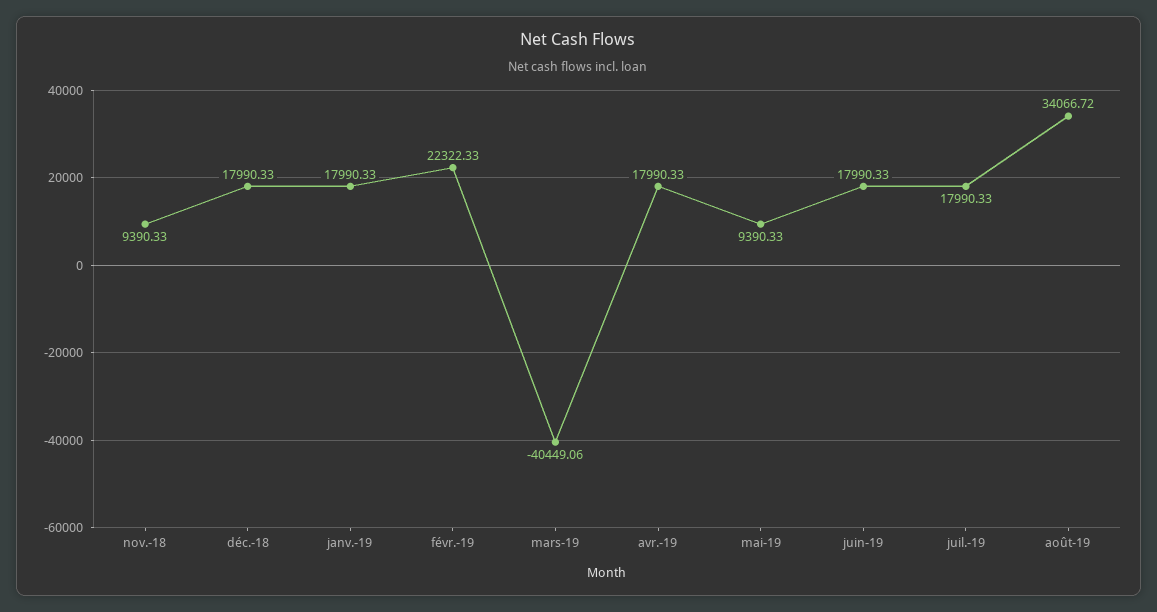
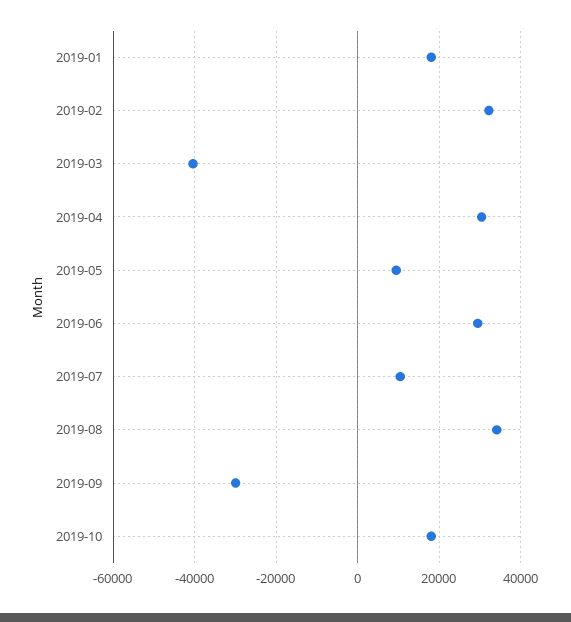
nov.-18: 9390.33 -> none
déc.-18: 17990.33 -> none
févr.-19: 22322.33 -> 32000
avr.-19: 17990.33 -> 30000
juin-19: 17990.33 -> 30000
juil.-19: 17990.33 -> 10000
2019-09: none -> -30000
2019-10: none -> 18000

